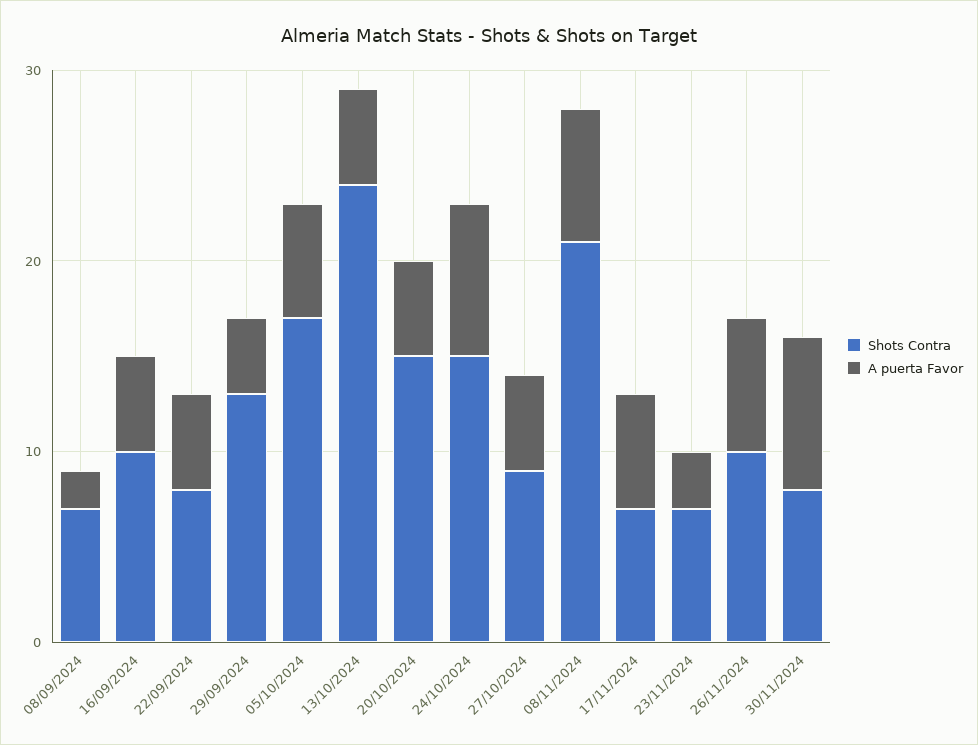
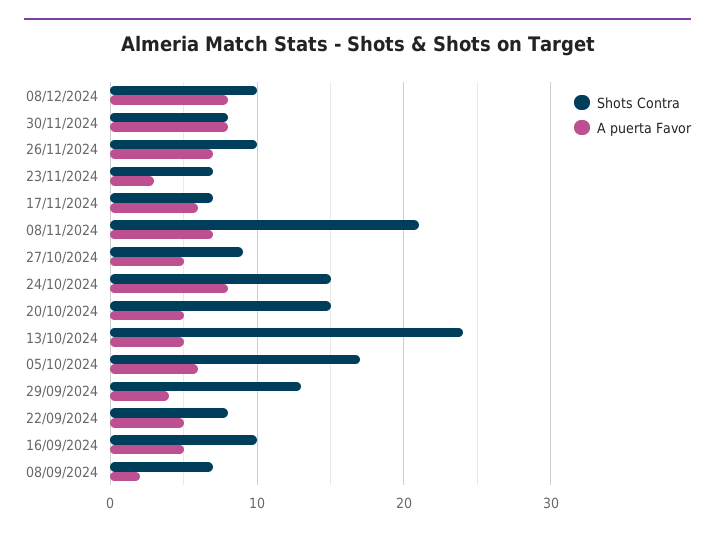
Shots Contra, 08/12/2024: none -> 10
A puerta Favor, 08/12/2024: none -> 8

